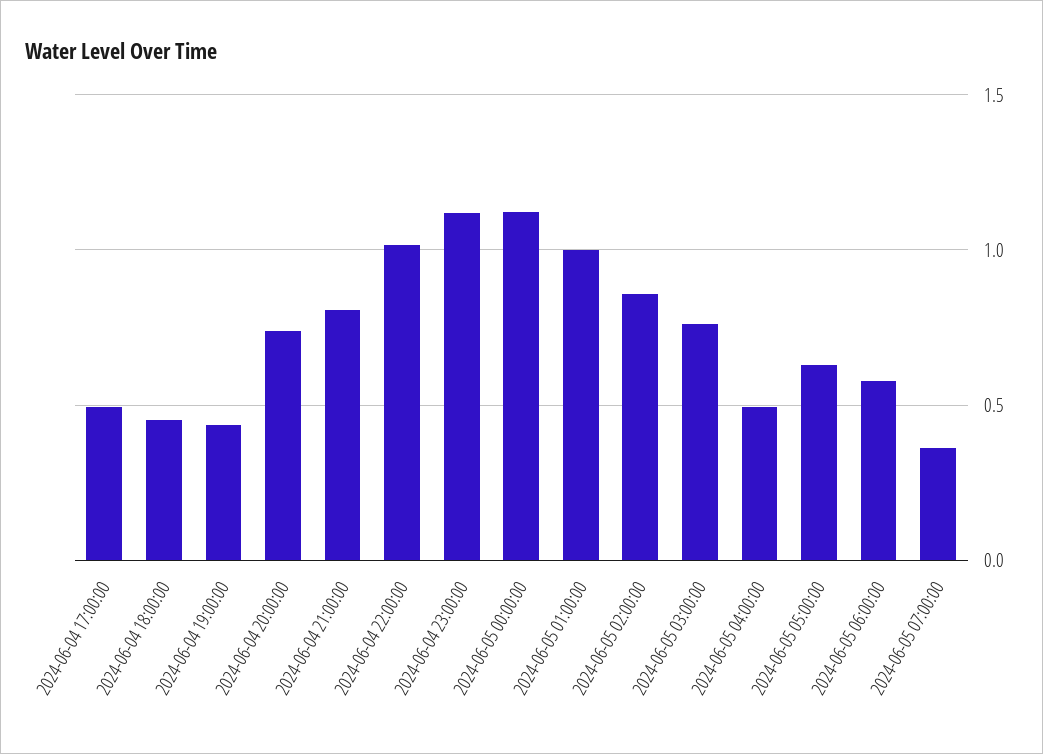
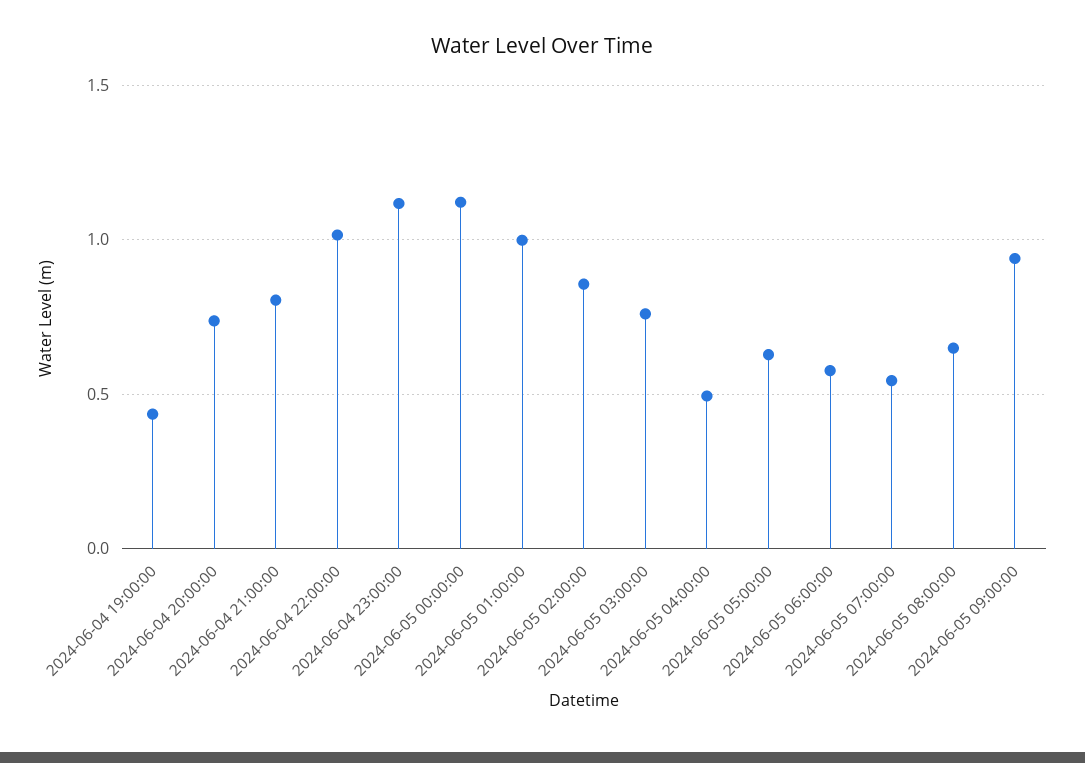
2024-06-04 17:00:00: 0.5 -> none
2024-06-04 18:00:00: 0.45 -> none
2024-06-05 07:00:00: 0.35 -> 0.55
2024-06-05 08:00:00: none -> 0.65
2024-06-05 09:00:00: none -> 0.95

